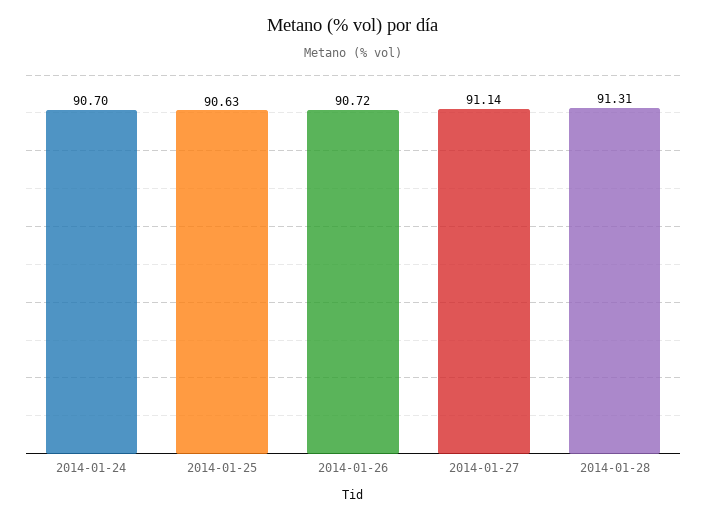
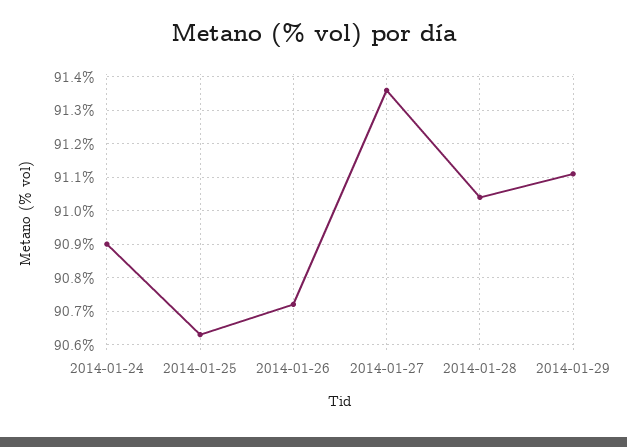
2014-01-24: 90.7 -> 90.9
2014-01-27: 91.14 -> 91.35
2014-01-28: 91.31 -> 91.05
2014-01-29: none -> 91.1

